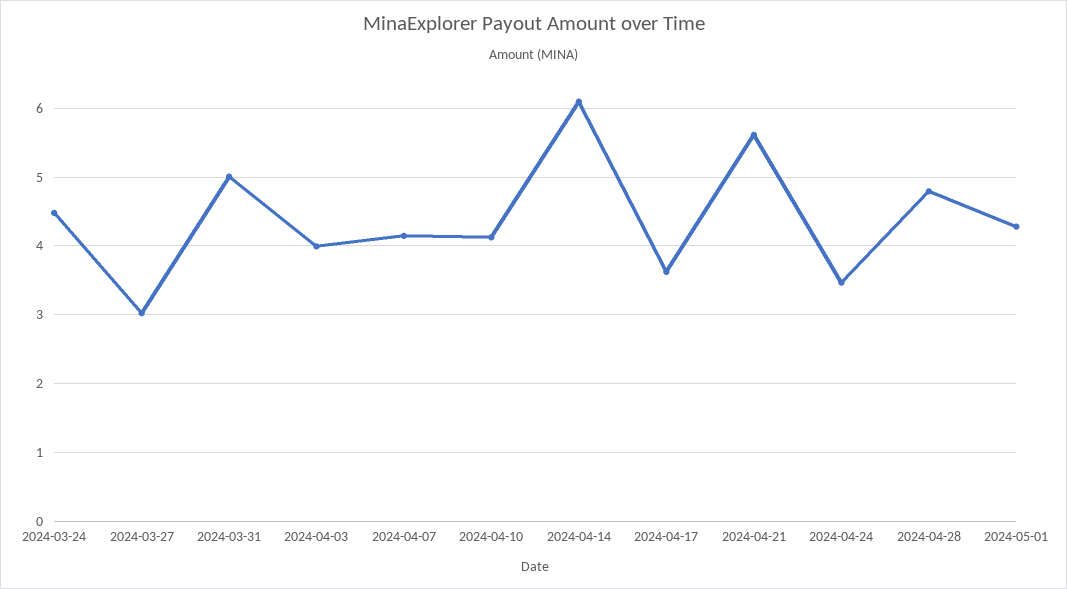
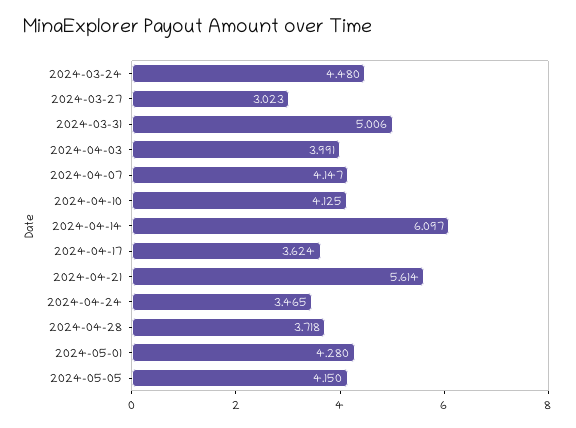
2024-04-28: 4.8 -> 3.718
2024-05-05: none -> 4.15

